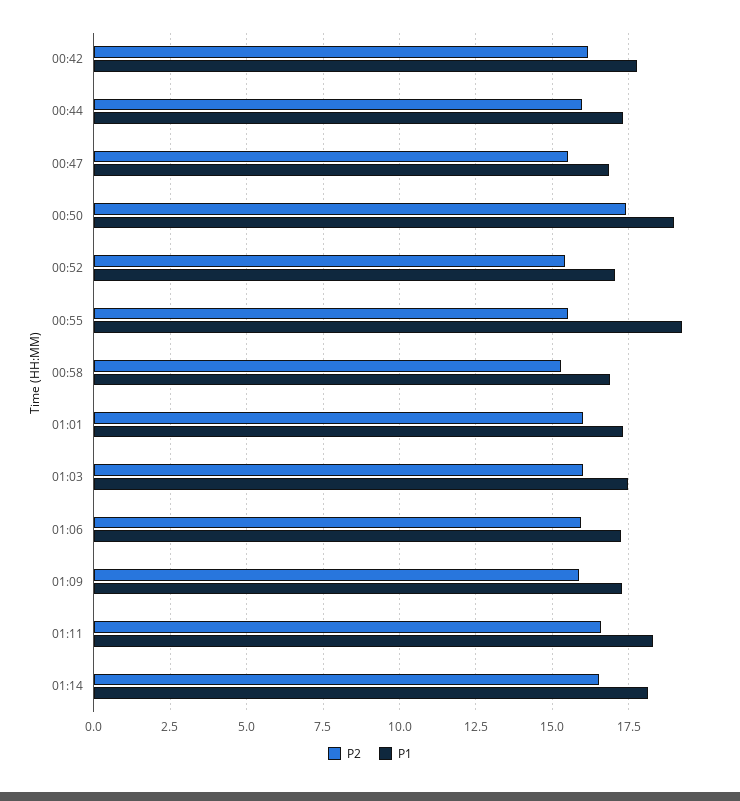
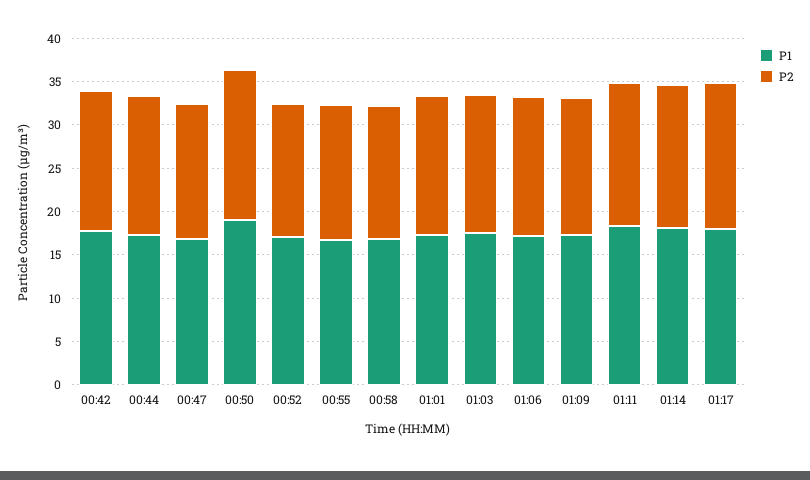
P1, 00:55: 19.25 -> 17
P1, 01:17: none -> 18
P2, 01:17: none -> 17

